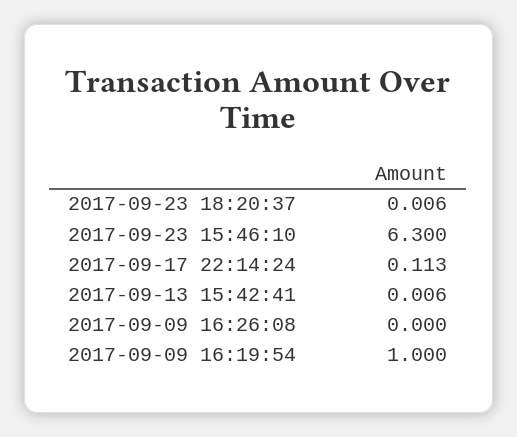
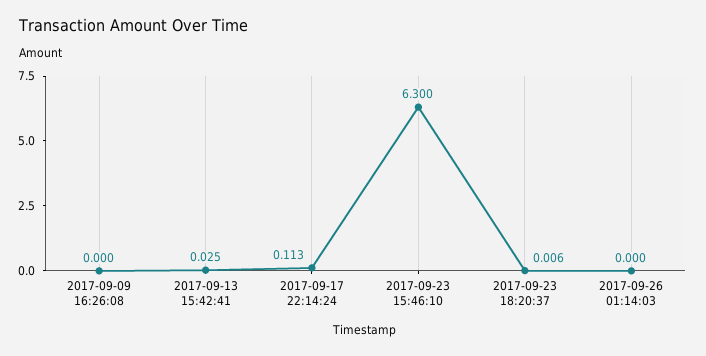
2017-09-13 15:42:41: 0.006 -> 0.025
2017-09-09 16:19:54: 1 -> none
2017-09-26 01:14:03: none -> 0

